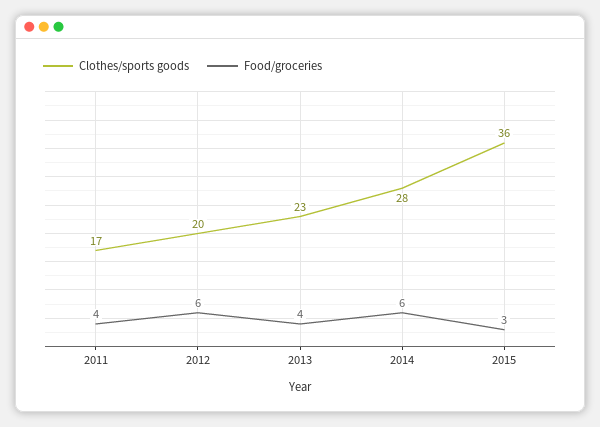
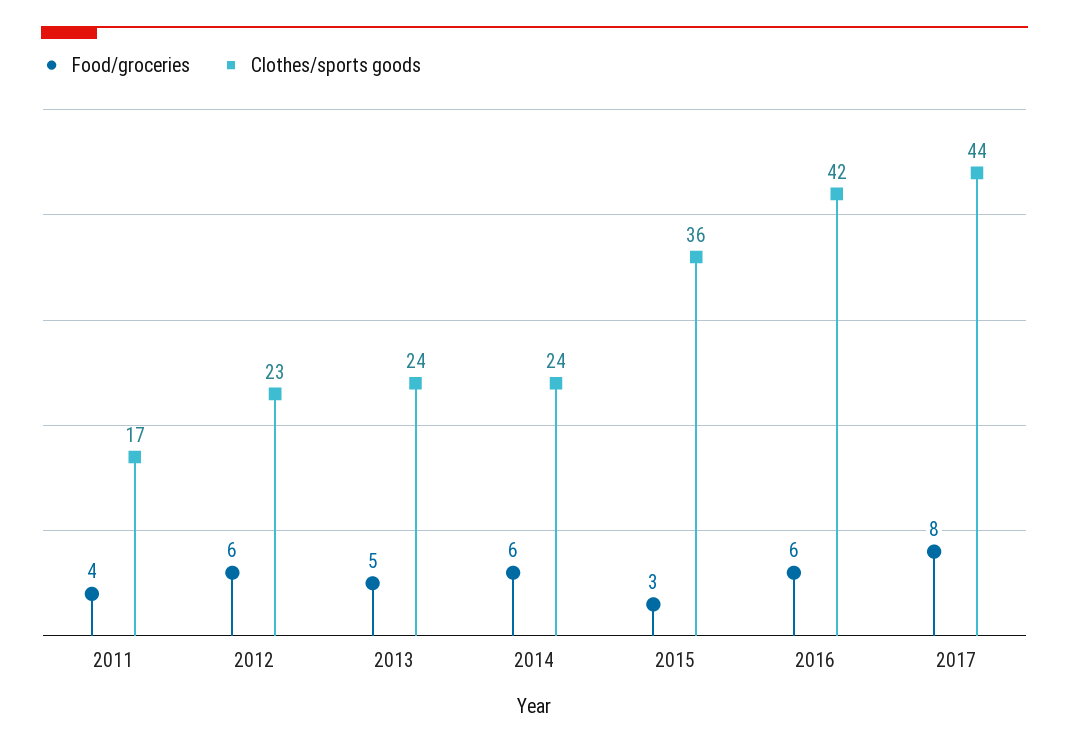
Clothes/sports goods, 2012: 20 -> 23
Clothes/sports goods, 2013: 23 -> 24
Food/groceries, 2013: 4 -> 5
Clothes/sports goods, 2014: 28 -> 24
Food/groceries, 2016: none -> 6
Clothes/sports goods, 2016: none -> 42
Food/groceries, 2017: none -> 8
Clothes/sports goods, 2017: none -> 44

